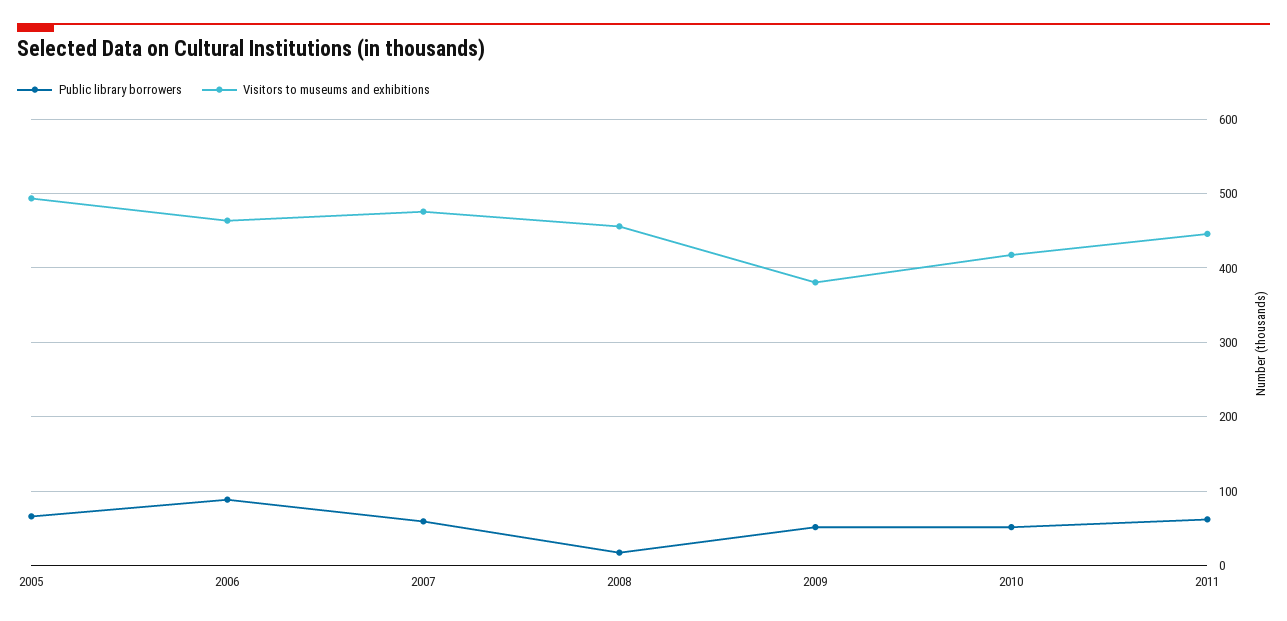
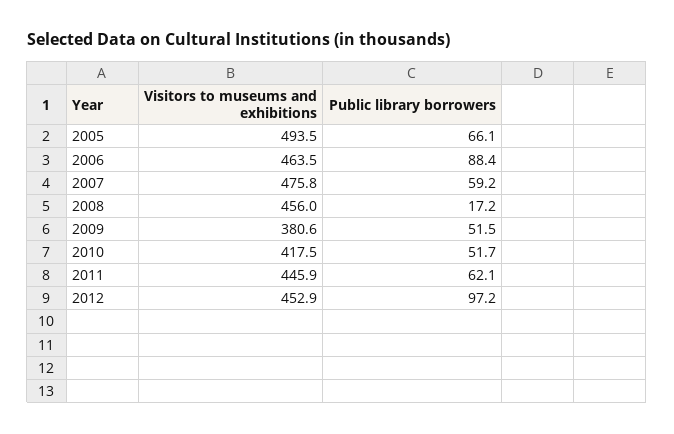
Visitors to museums and exhibitions, 2012: none -> 452.9
Public library borrowers, 2012: none -> 97.2

